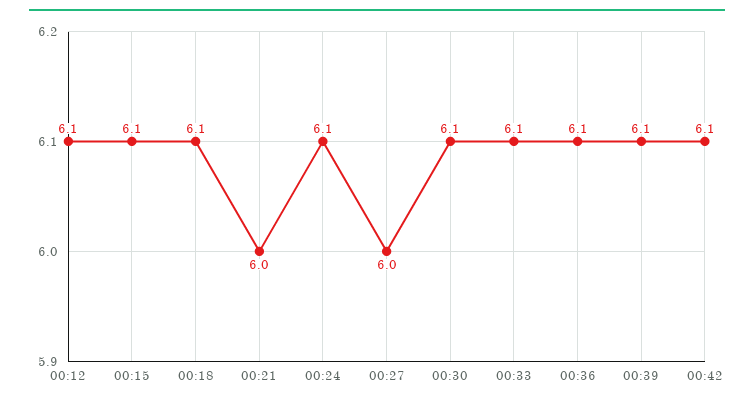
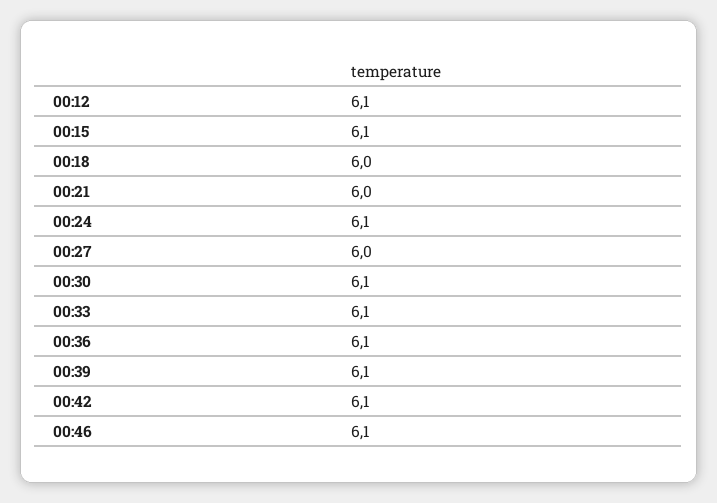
00:18: 6.1 -> 6
00:46: none -> 6.1

